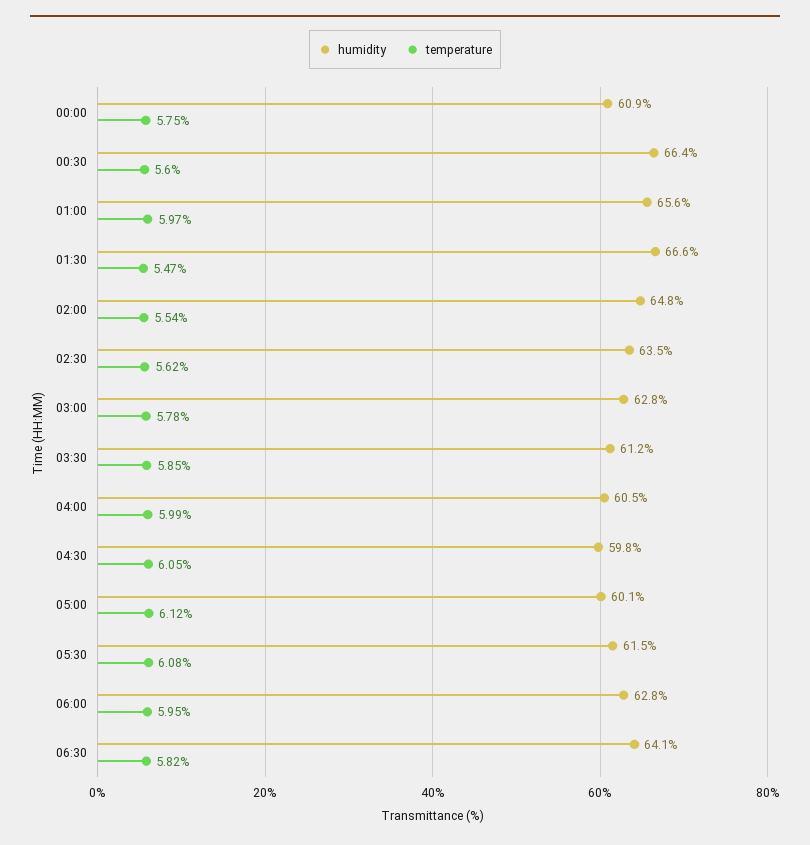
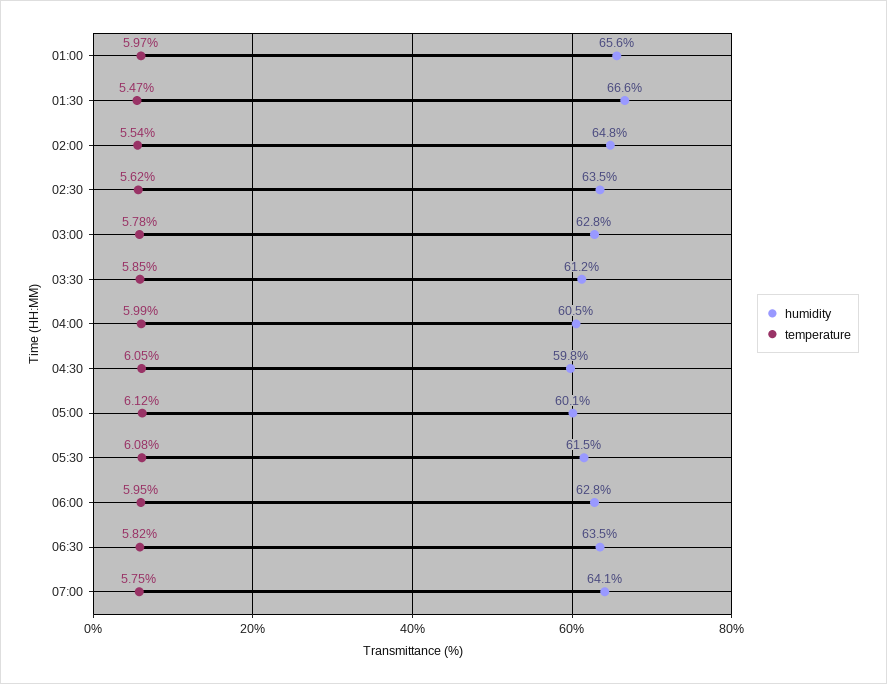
humidity, 00:00: 60.9 -> none
temperature, 00:00: 5.75 -> none
humidity, 00:30: 66.4 -> none
temperature, 00:30: 5.6 -> none
humidity, 06:30: 64.1 -> 63.5
humidity, 07:00: none -> 64.1
temperature, 07:00: none -> 5.75

